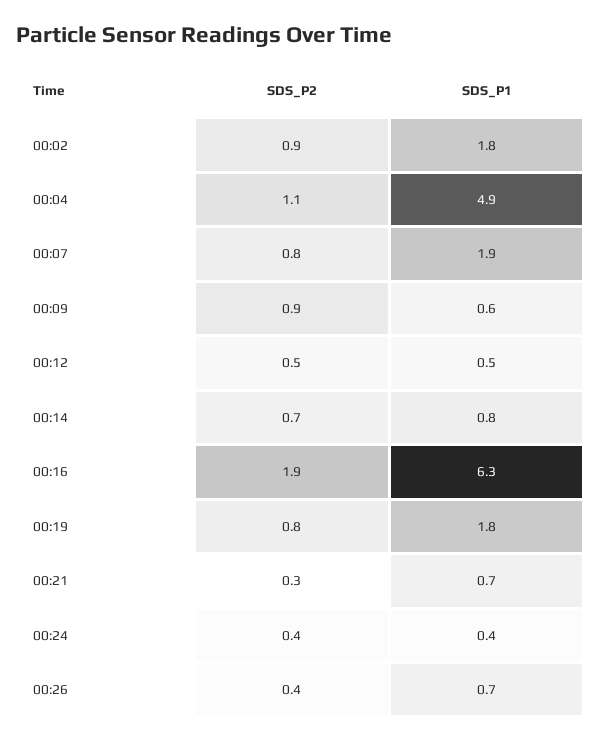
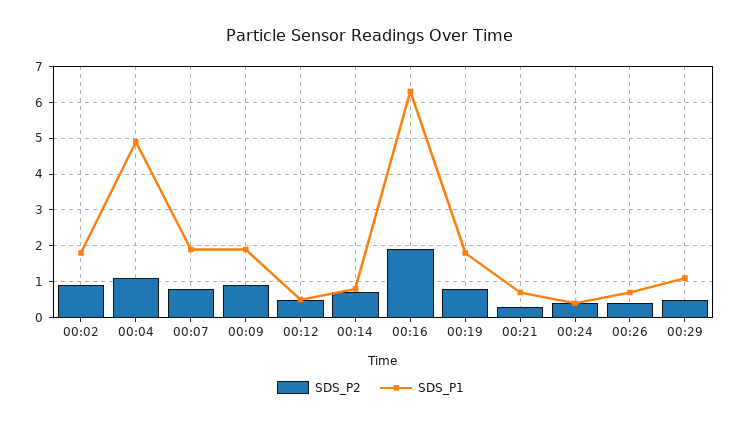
SDS_P1, 00:09: 0.6 -> 2
SDS_P2, 00:29: none -> 0.5
SDS_P1, 00:29: none -> 1

